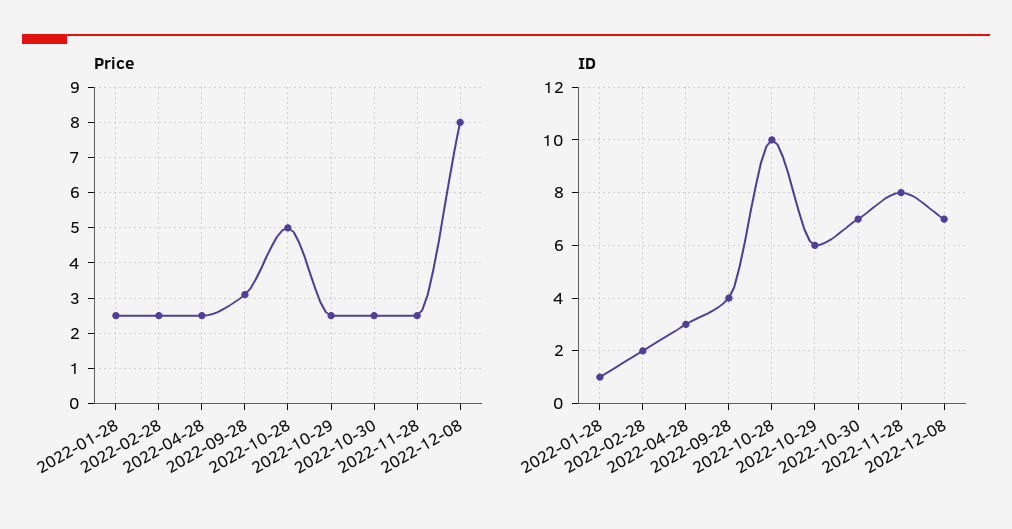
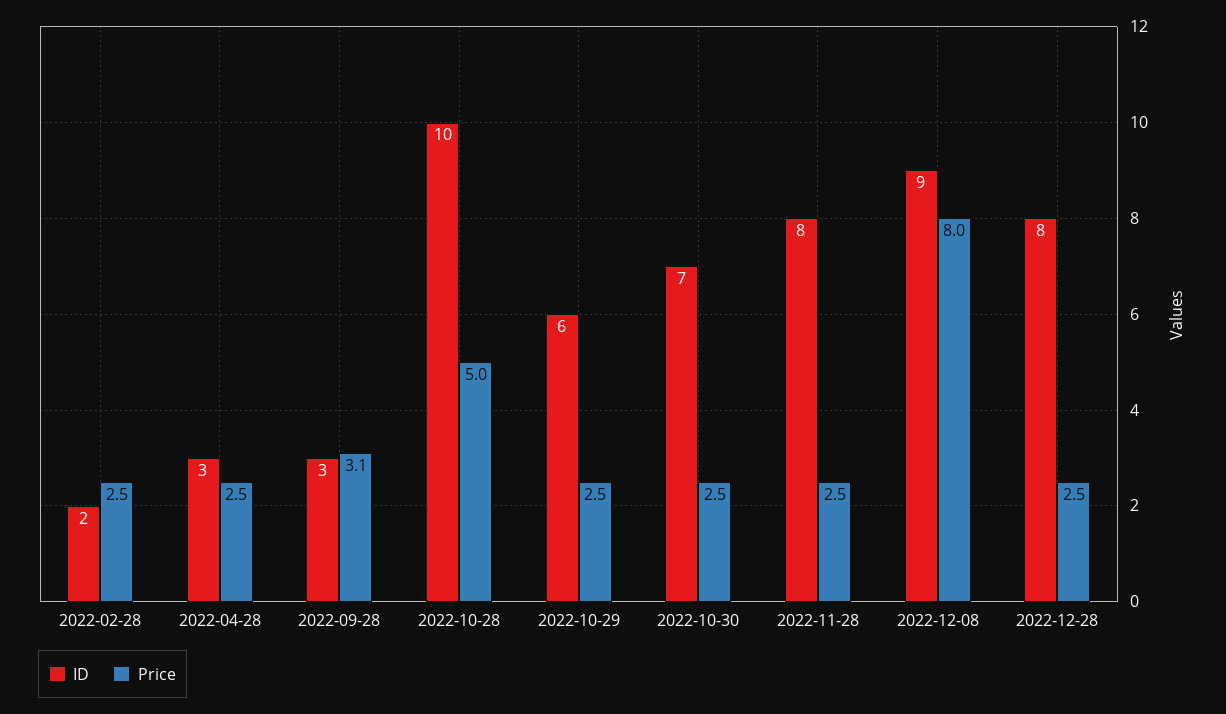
Price, 2022-01-28: 2.5 -> none
ID, 2022-01-28: 1 -> none
ID, 2022-09-28: 4 -> 3
ID, 2022-12-08: 7 -> 9
ID, 2022-12-28: none -> 8
Price, 2022-12-28: none -> 2.5

